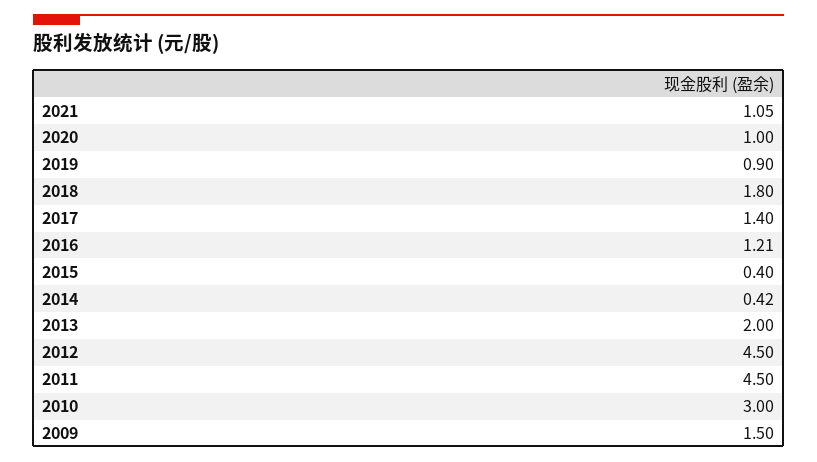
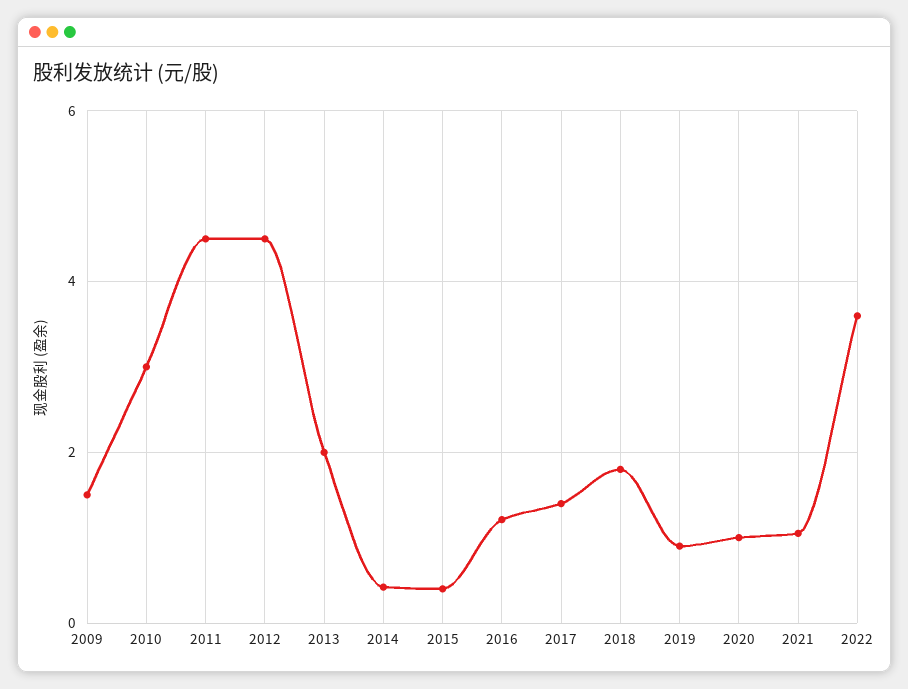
2022: none -> 3.6

